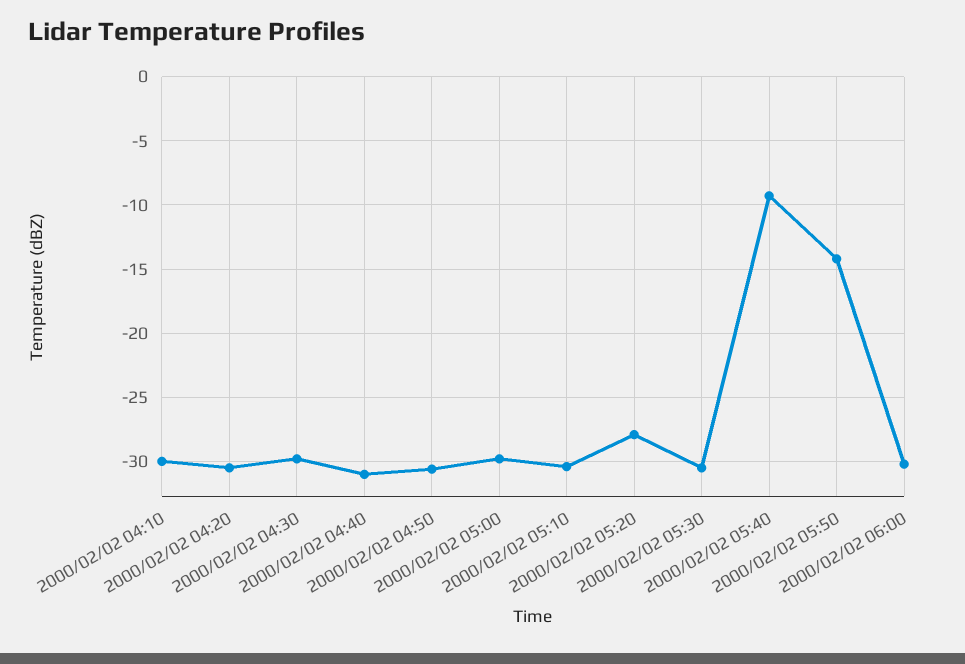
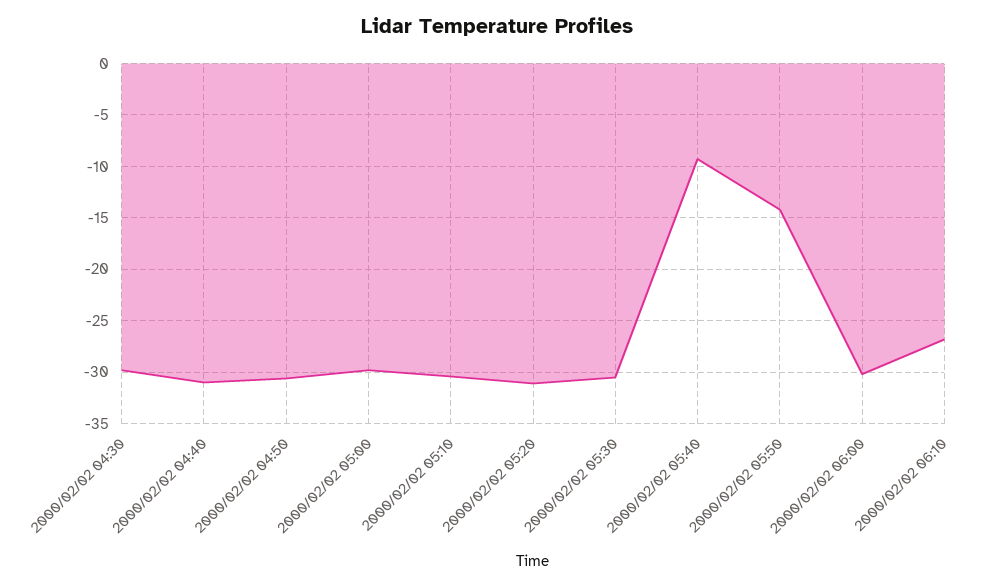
2000/02/02 04:10: -30 -> none
2000/02/02 04:20: -30.5 -> none
2000/02/02 05:20: -28 -> -31
2000/02/02 06:10: none -> -27

